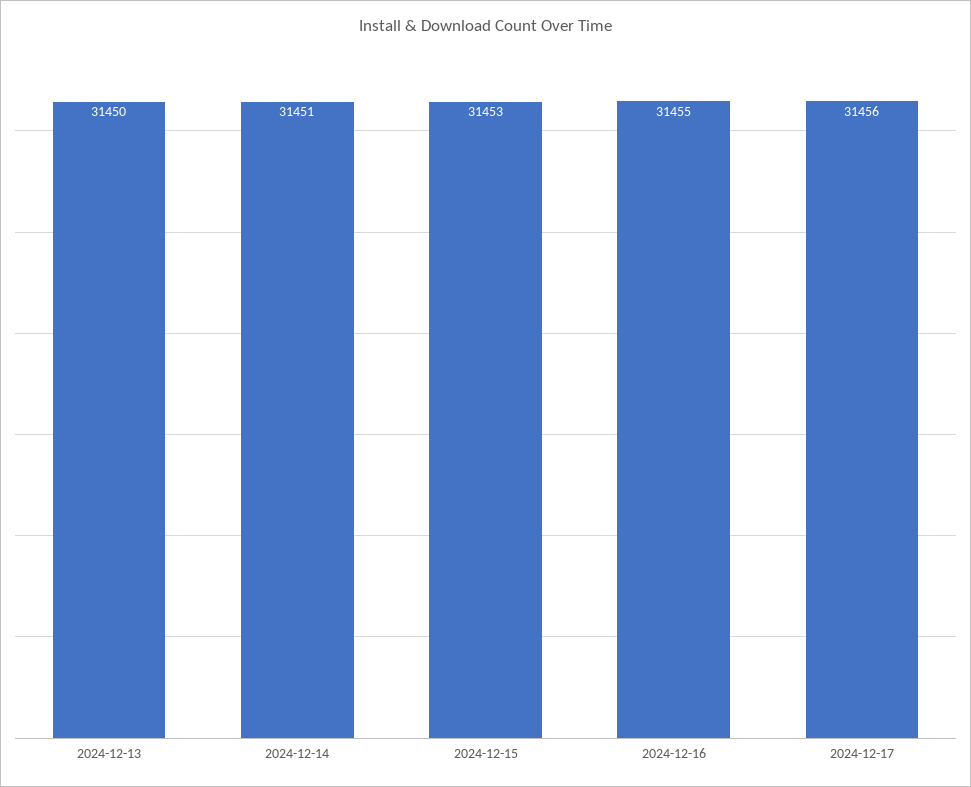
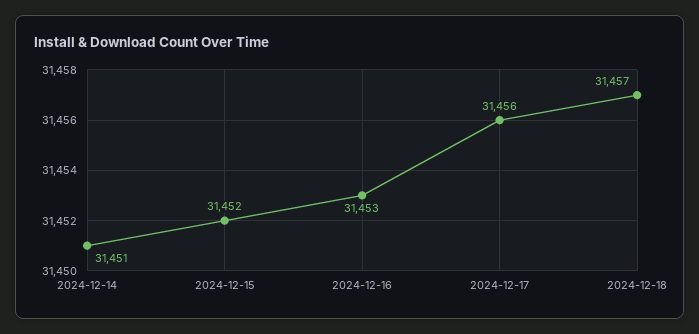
2024-12-13: 31450 -> none
2024-12-15: 31453 -> 31452
2024-12-16: 31455 -> 31453
2024-12-18: none -> 31457

